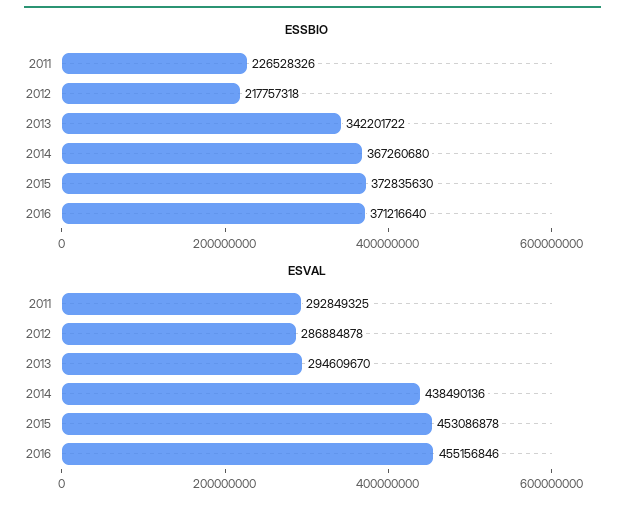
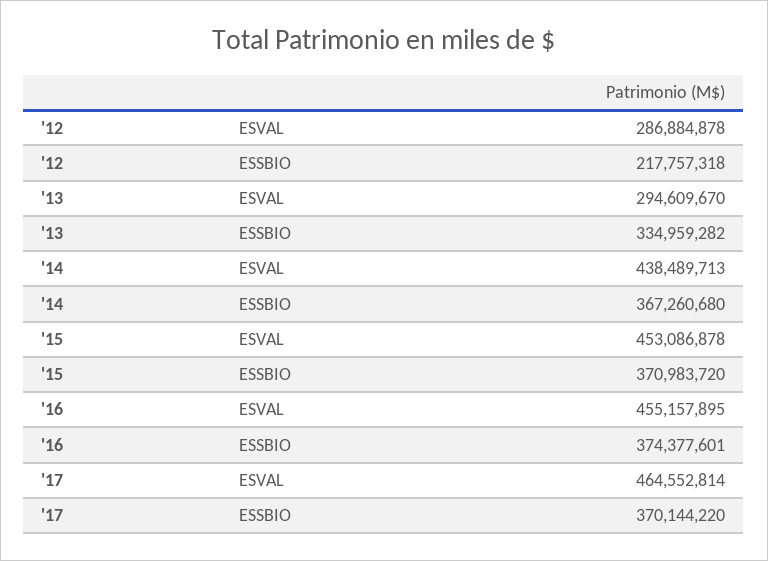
ESSBIO, 2011: 226528326 -> none
ESSBIO, 2013: 342201722 -> 334959282
ESSBIO, 2015: 372835630 -> 370983720
ESSBIO, 2016: 371216640 -> 374377601
ESVAL, 2011: 292849325 -> none
ESVAL, 2014: 438490136 -> 438489713
ESVAL, 2016: 455156846 -> 455157895
ESVAL, '17: none -> 464552814
ESSBIO, '17: none -> 370144220

